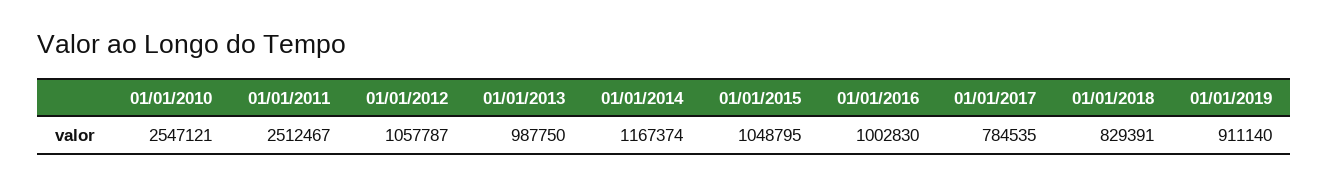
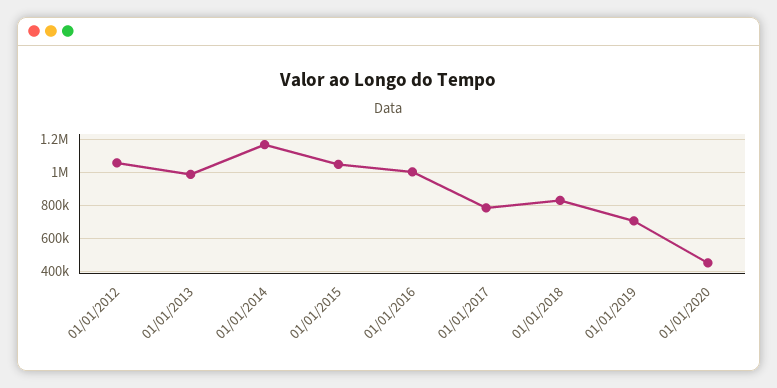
01/01/2010: 2547121 -> none
01/01/2011: 2512467 -> none
01/01/2019: 911140 -> 700000
01/01/2020: none -> 450000

